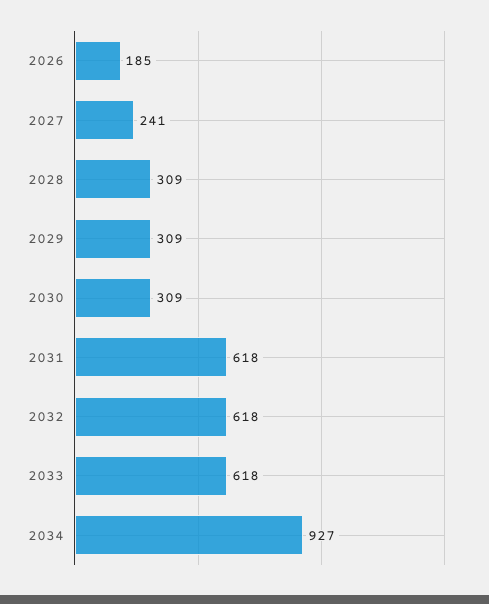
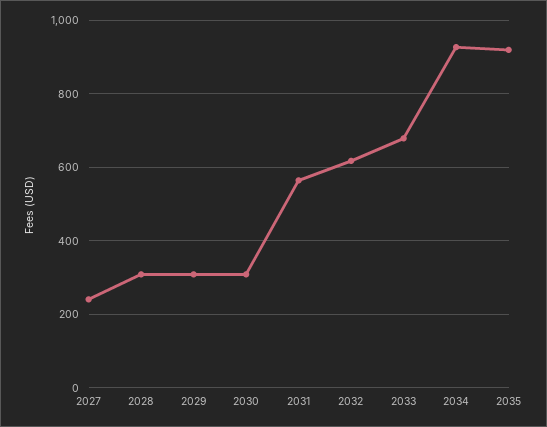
2026: 185 -> none
2031: 618 -> 560
2033: 618 -> 680
2035: none -> 920

